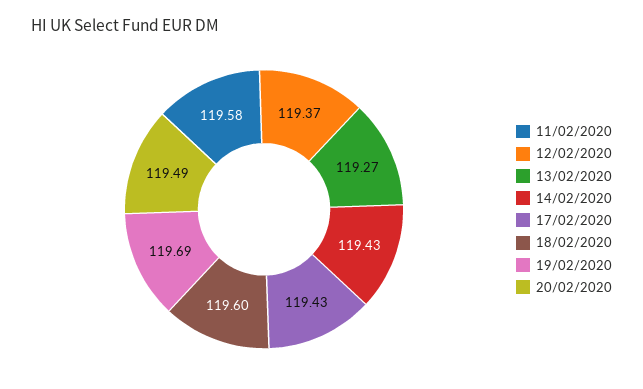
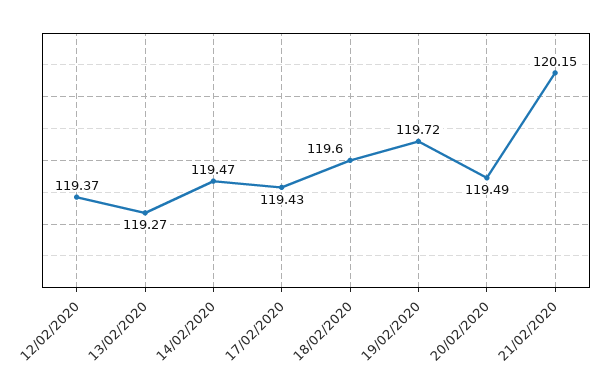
11/02/2020: 119.58 -> none
14/02/2020: 119.43 -> 119.47
19/02/2020: 119.69 -> 119.72
21/02/2020: none -> 120.15

